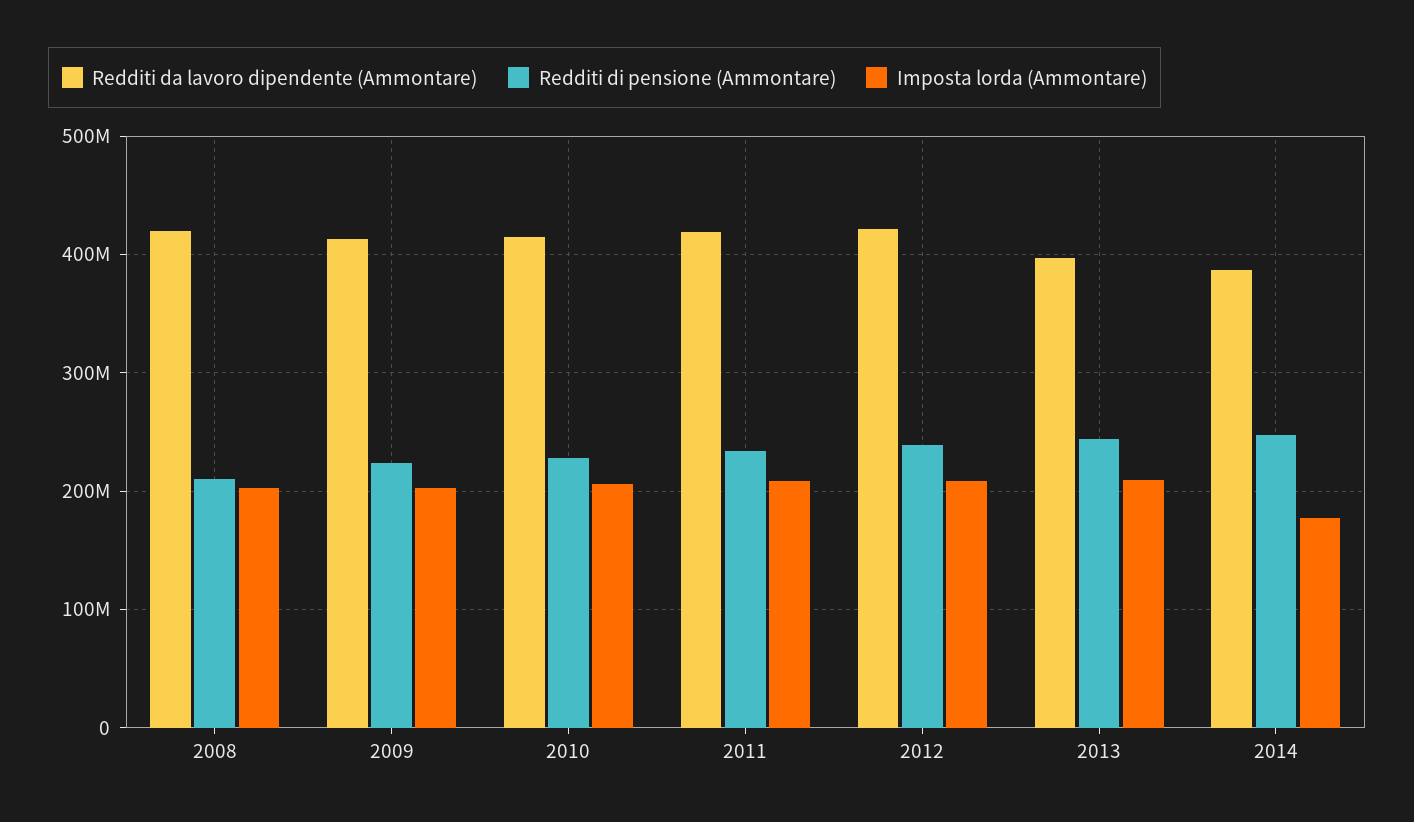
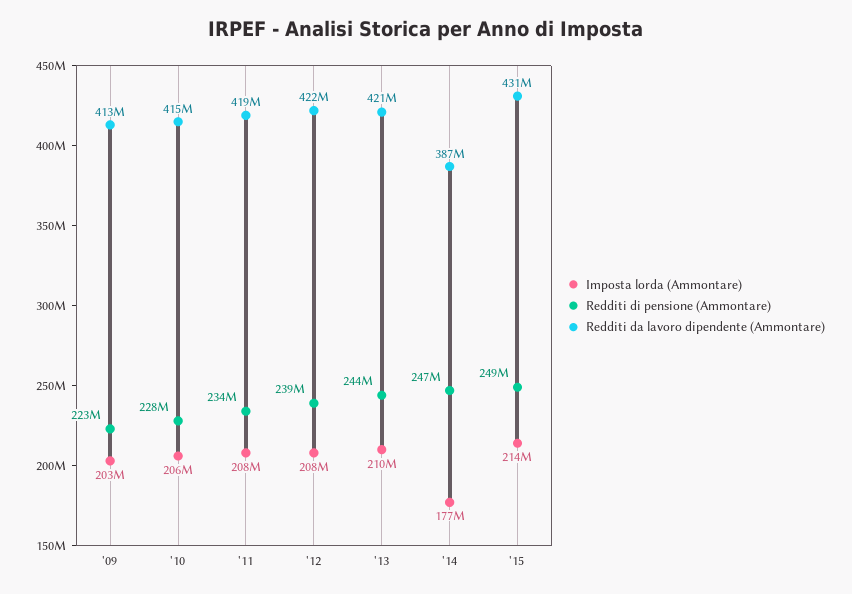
Redditi da lavoro dipendente (Ammontare), 2008: 420000000 -> none
Redditi di pensione (Ammontare), 2008: 210000000 -> none
Imposta lorda (Ammontare), 2008: 200000000 -> none
Redditi da lavoro dipendente (Ammontare), 2013: 400000000 -> 421000000
Imposta lorda (Ammontare), '15: none -> 214000000
Redditi di pensione (Ammontare), '15: none -> 249000000
Redditi da lavoro dipendente (Ammontare), '15: none -> 431000000

